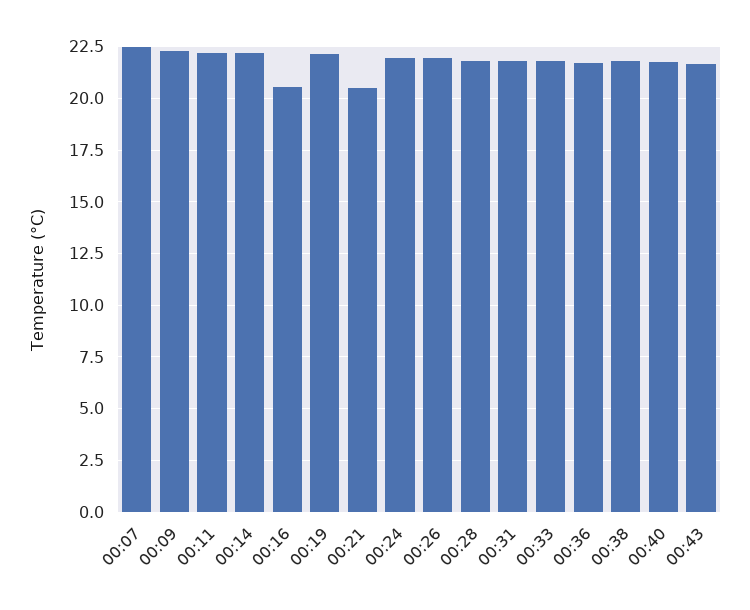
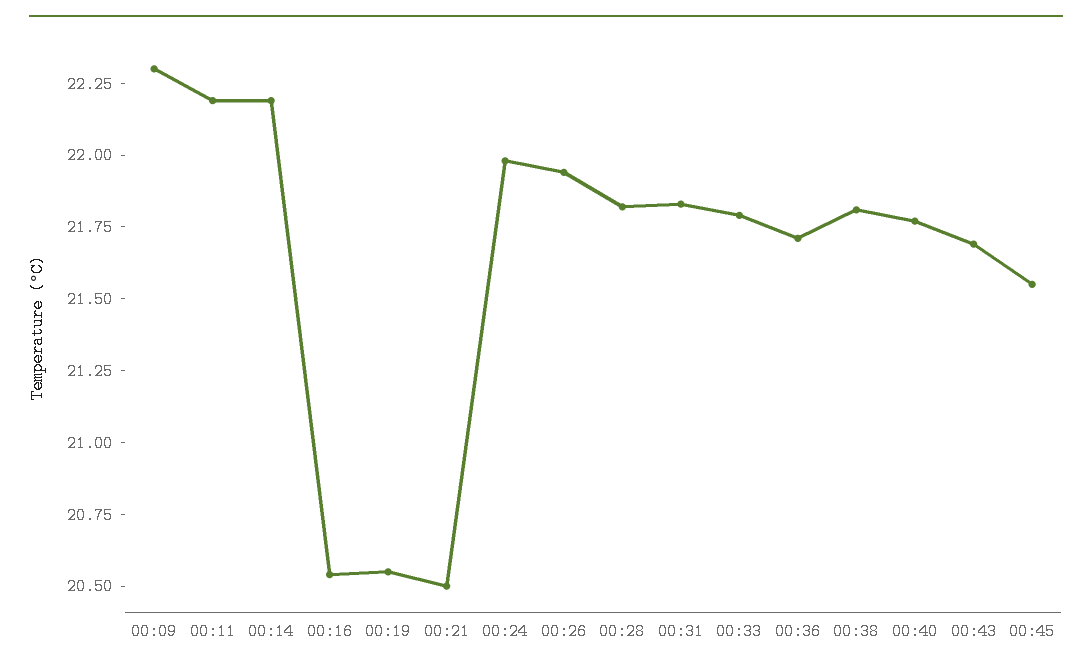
00:07: 22.5 -> none
00:19: 22 -> 20.55
00:45: none -> 21.55

